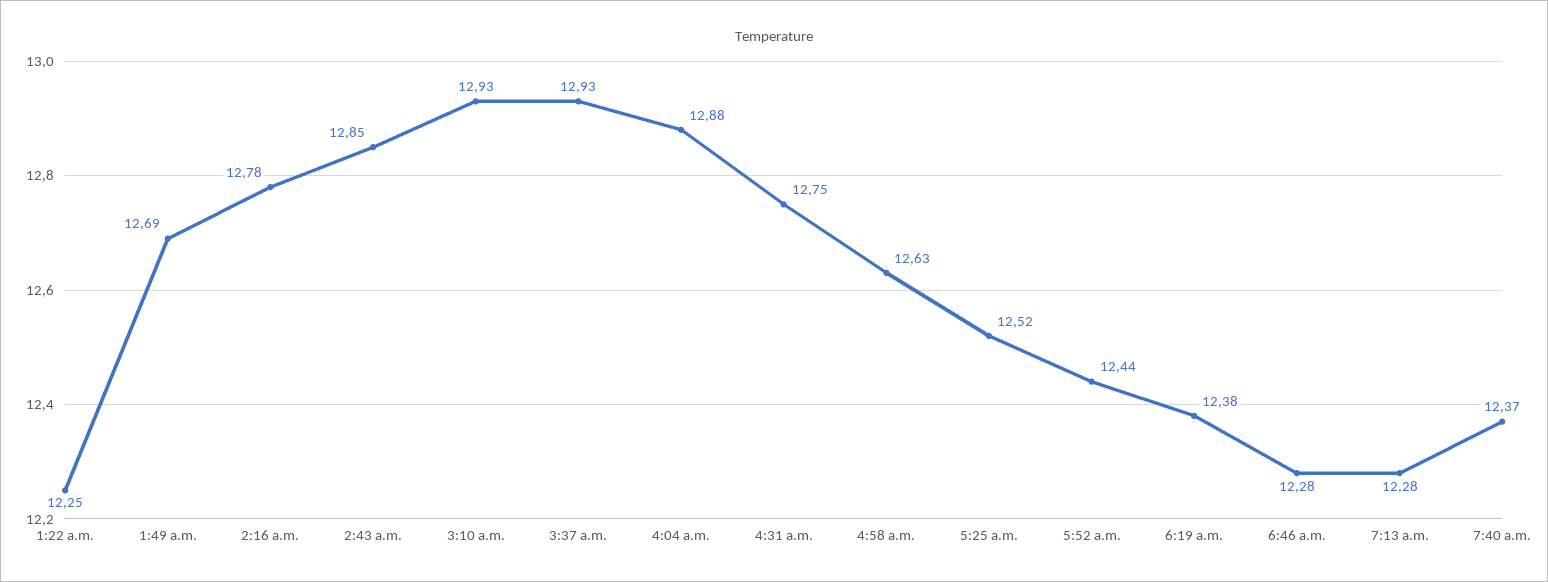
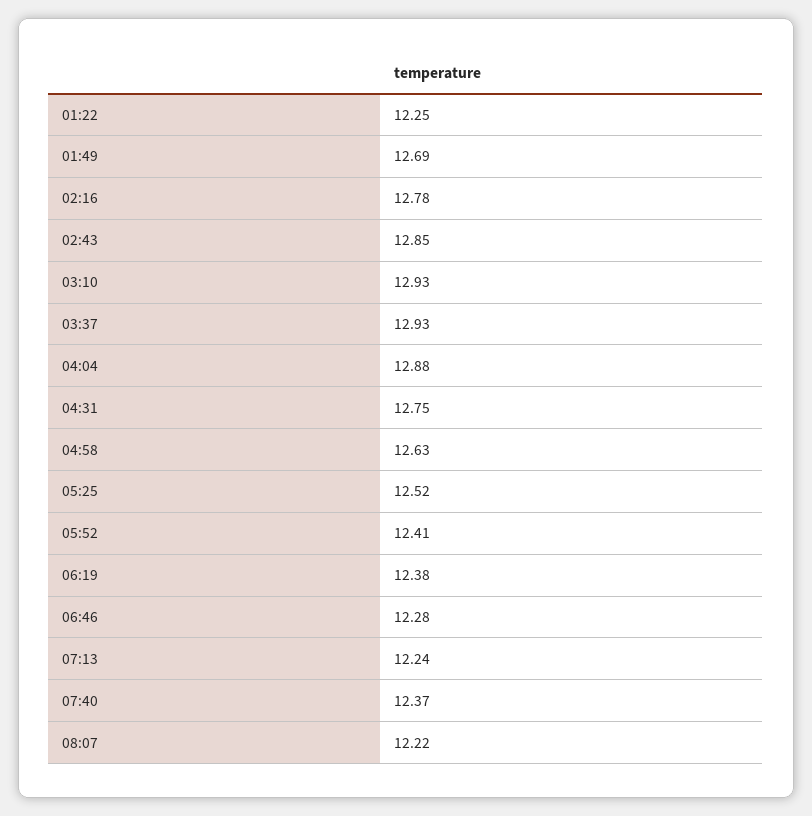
5:52 a.m.: 12.44 -> 12.41
7:13 a.m.: 12.28 -> 12.24
08:07: none -> 12.22

